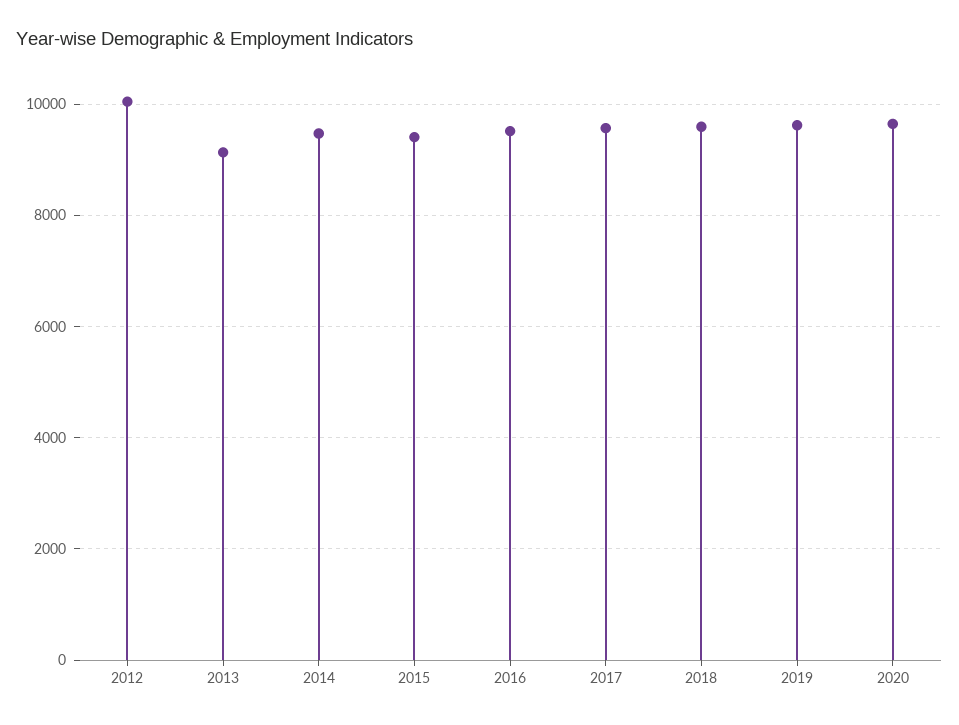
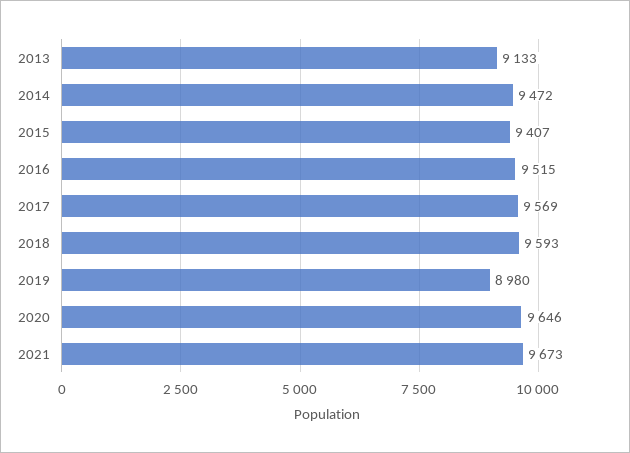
2012: 10000 -> none
2019: 9600 -> 8980
2021: none -> 9673

